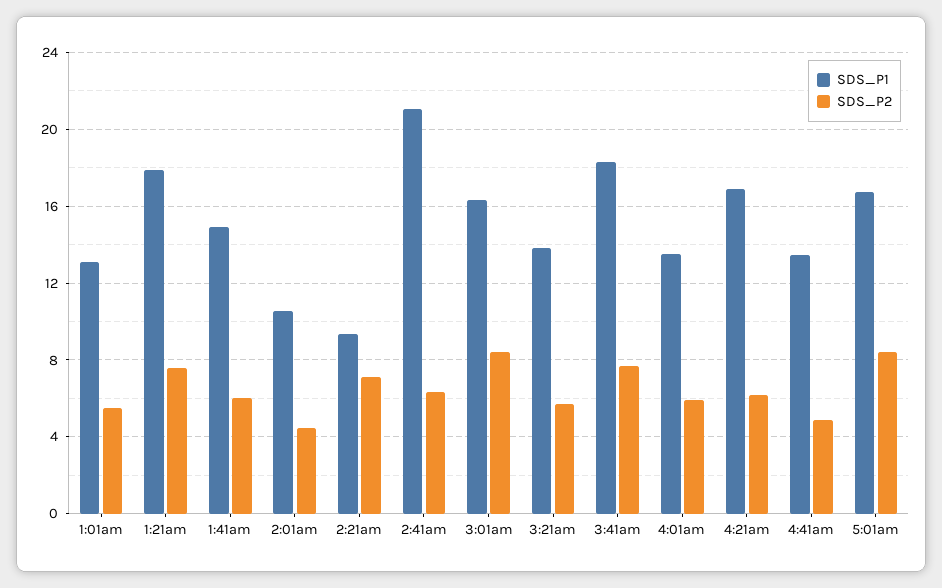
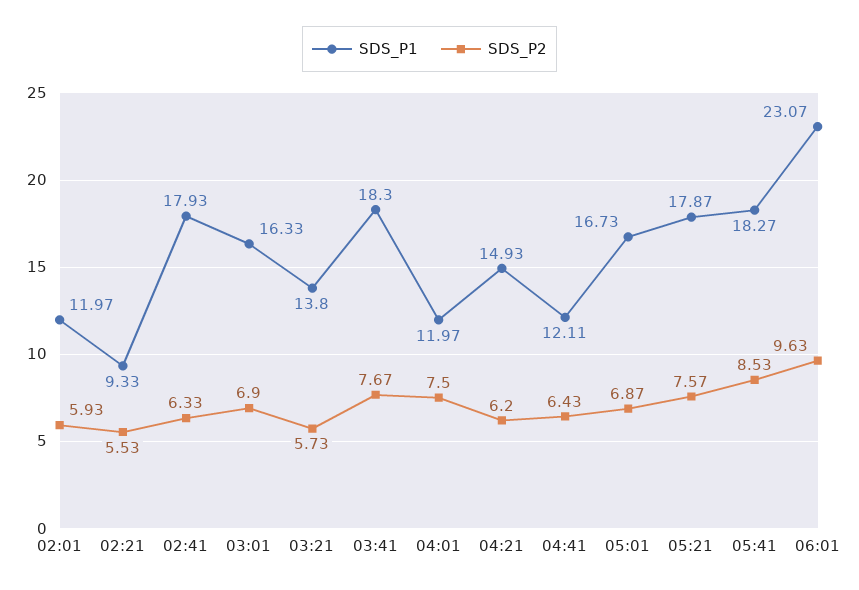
SDS_P1, 1:01am: 13 -> none
SDS_P2, 1:01am: 5.5 -> none
SDS_P1, 1:21am: 18 -> none
SDS_P2, 1:21am: 7.5 -> none
SDS_P1, 1:41am: 15 -> none
SDS_P2, 1:41am: 6 -> none
SDS_P1, 2:01am: 10.5 -> 11.97
SDS_P2, 2:01am: 4.5 -> 5.93
SDS_P2, 2:21am: 7 -> 5.53
SDS_P1, 2:41am: 21 -> 17.93
SDS_P2, 3:01am: 8.5 -> 6.9
SDS_P1, 4:01am: 13.5 -> 11.97
SDS_P2, 4:01am: 6 -> 7.5
SDS_P1, 4:21am: 17 -> 14.93
SDS_P1, 4:41am: 13.5 -> 12.11
SDS_P2, 4:41am: 5 -> 6.43
SDS_P2, 5:01am: 8.5 -> 6.87
SDS_P1, 05:21: none -> 17.87
SDS_P2, 05:21: none -> 7.57
SDS_P1, 05:41: none -> 18.27
SDS_P2, 05:41: none -> 8.53
SDS_P1, 06:01: none -> 23.07
SDS_P2, 06:01: none -> 9.63

